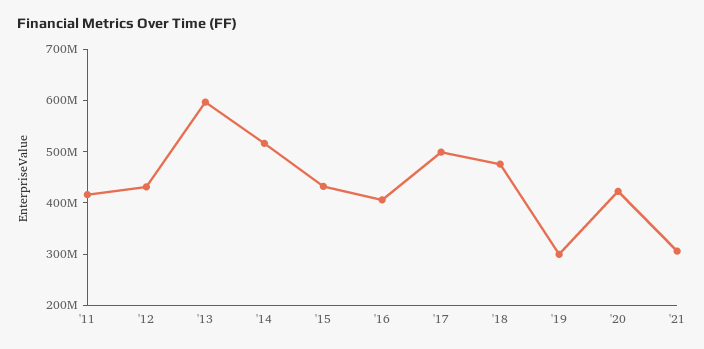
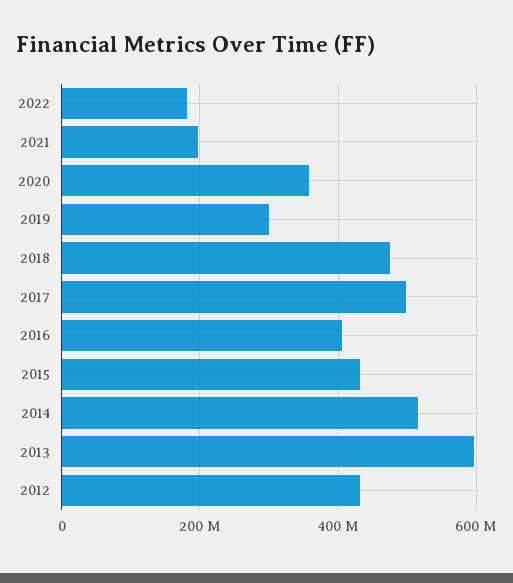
'11: 420000000 -> none
'20: 420000000 -> 360000000
'21: 300000000 -> 200000000
2022: none -> 180000000

